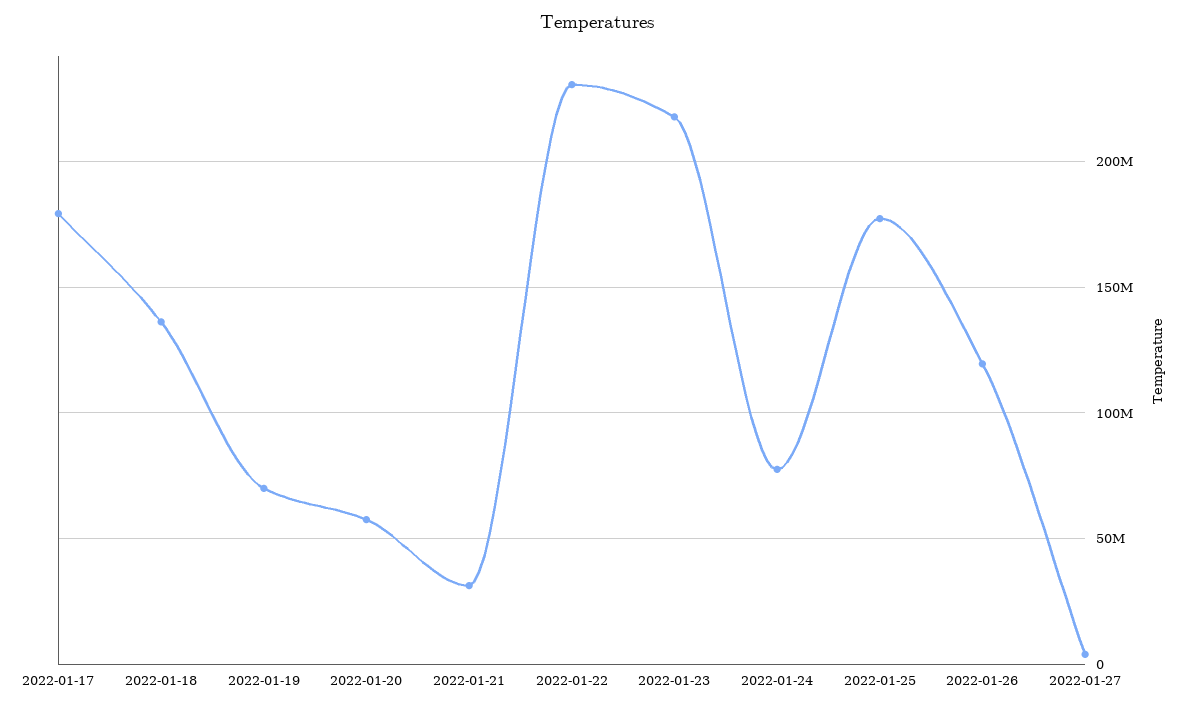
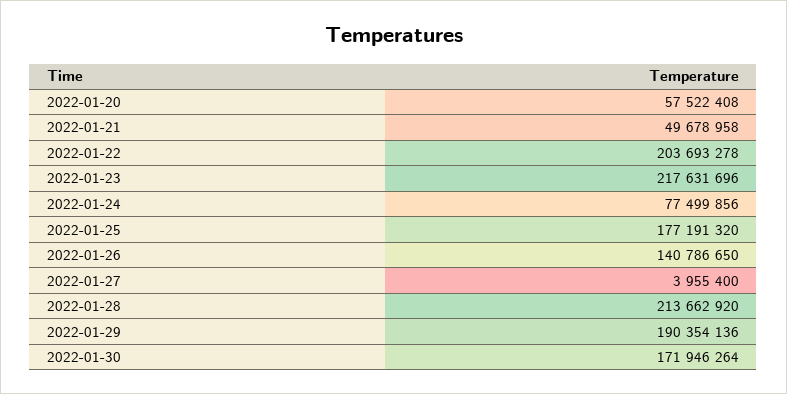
2022-01-17: 180000000 -> none
2022-01-18: 135000000 -> none
2022-01-19: 70000000 -> none
2022-01-21: 30000000 -> 49678958
2022-01-22: 230000000 -> 203693278
2022-01-26: 120000000 -> 140786650
2022-01-28: none -> 213662920
2022-01-29: none -> 190354136
2022-01-30: none -> 171946264

